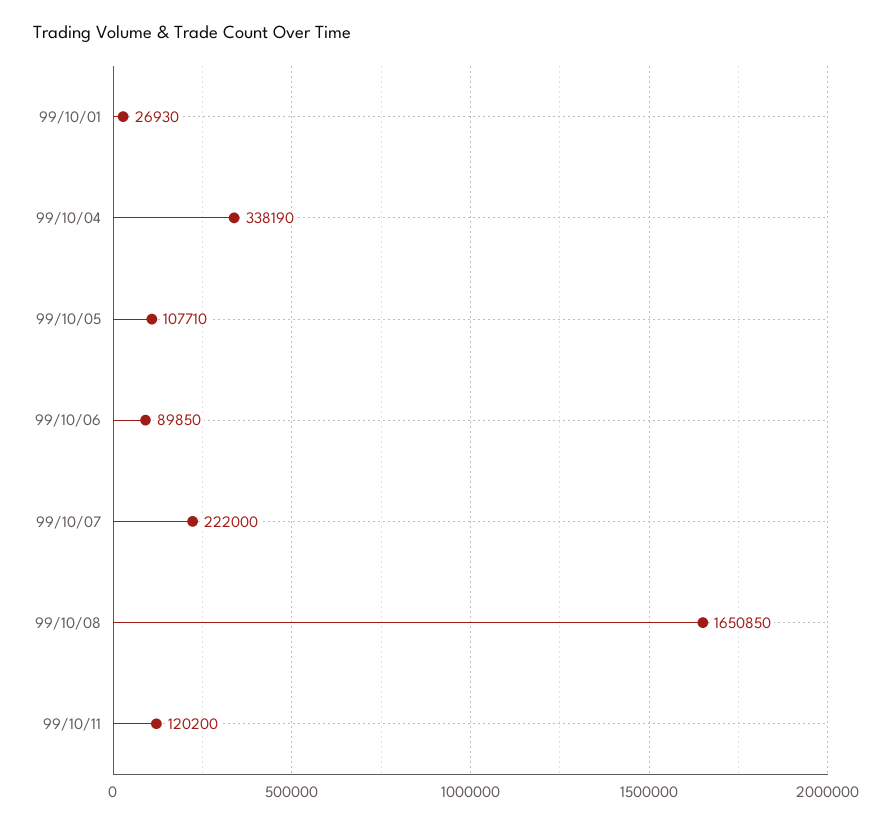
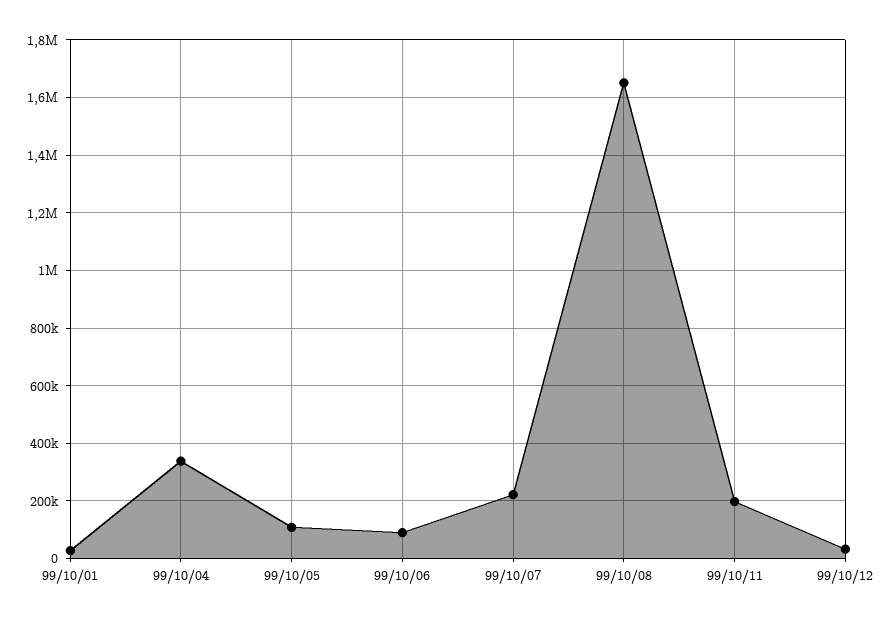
99/10/11: 120200 -> 200000
99/10/12: none -> 25000

